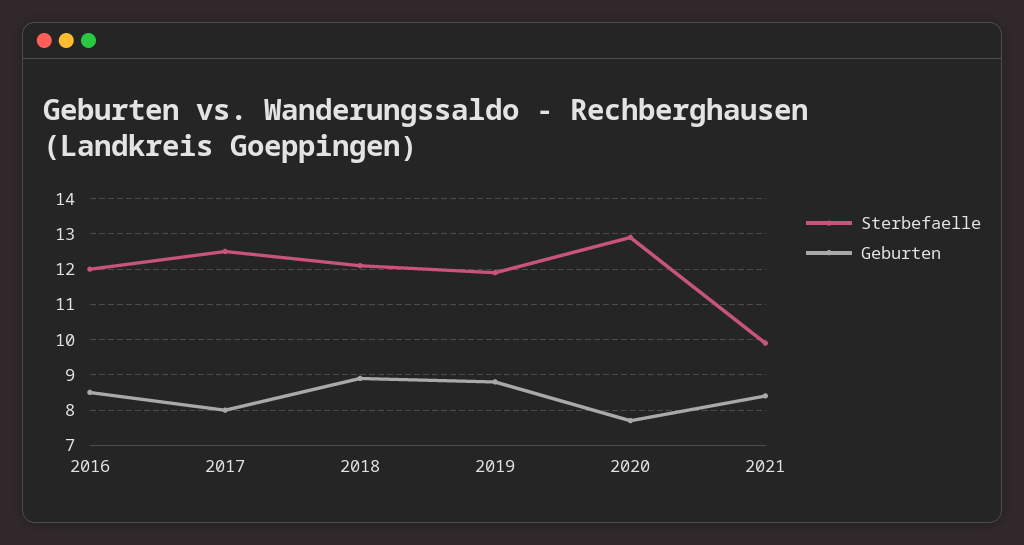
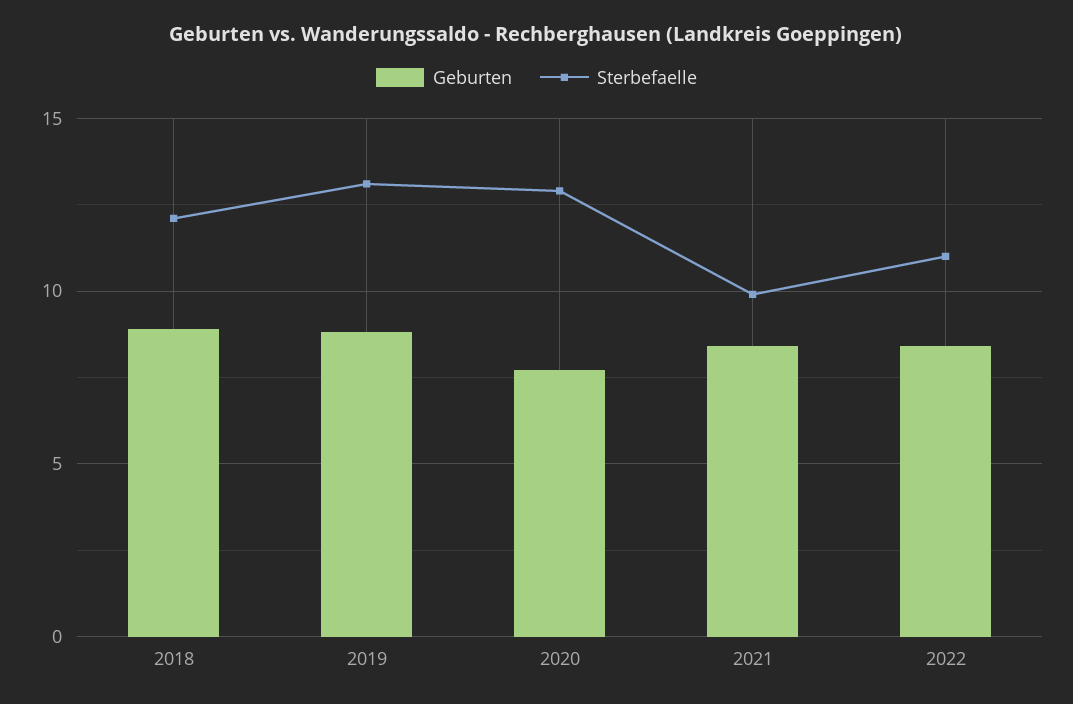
Sterbefaelle, 2016: 12 -> none
Geburten, 2016: 8.5 -> none
Sterbefaelle, 2017: 12.5 -> none
Geburten, 2017: 8 -> none
Sterbefaelle, 2019: 12 -> 13
Geburten, 2022: none -> 8.5
Sterbefaelle, 2022: none -> 11

